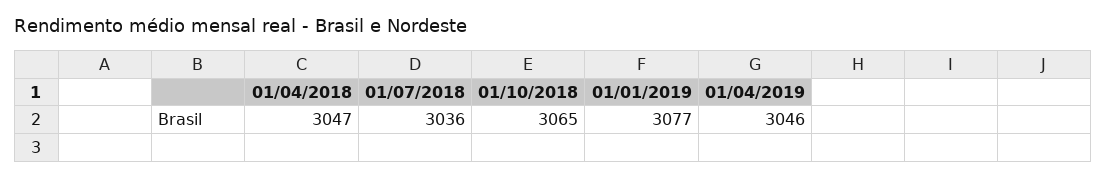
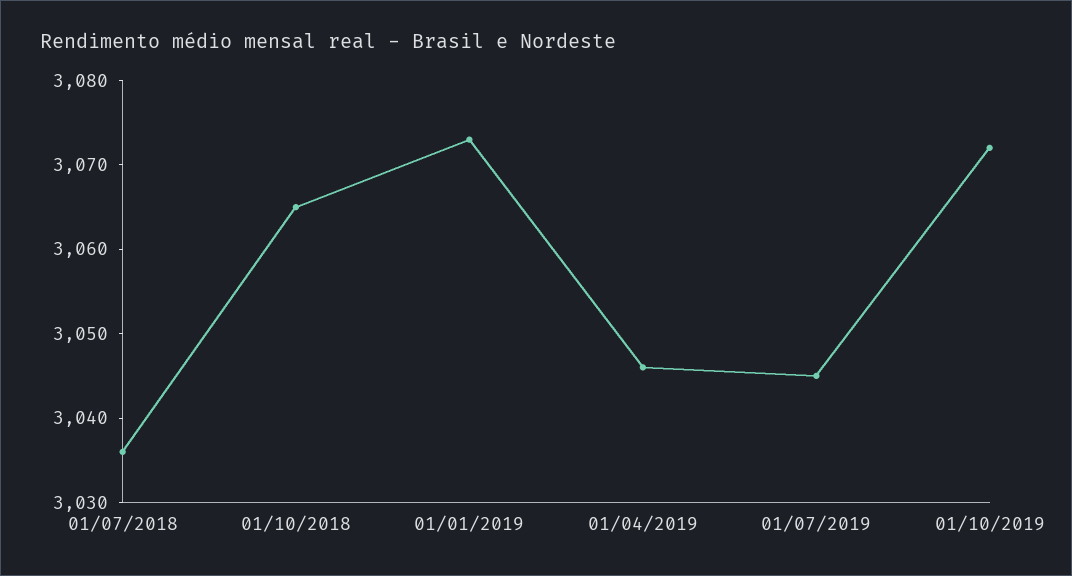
01/04/2018: 3047 -> none
01/01/2019: 3077 -> 3073
01/07/2019: none -> 3045
01/10/2019: none -> 3072

